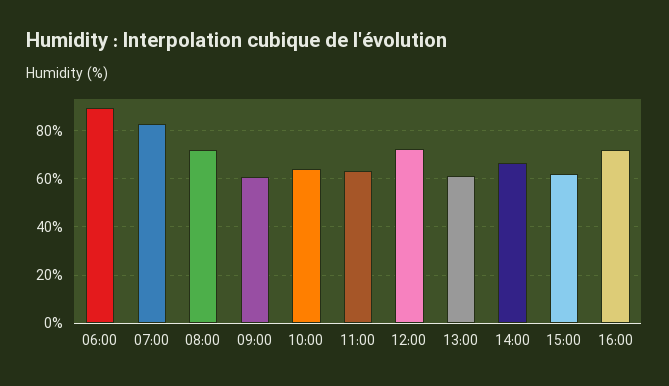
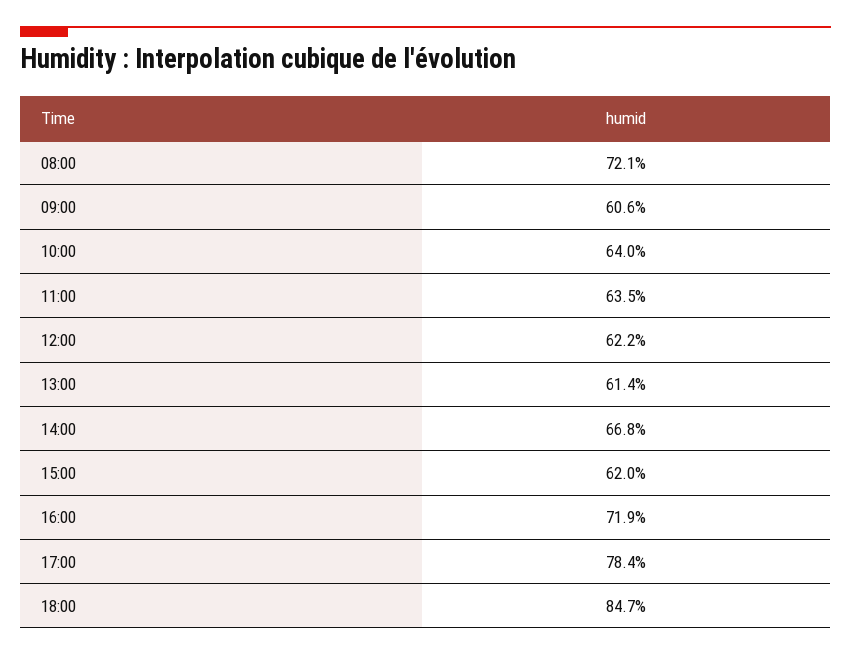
06:00: 90 -> none
07:00: 82.5 -> none
12:00: 72.5 -> 62.2
17:00: none -> 78.4
18:00: none -> 84.7

